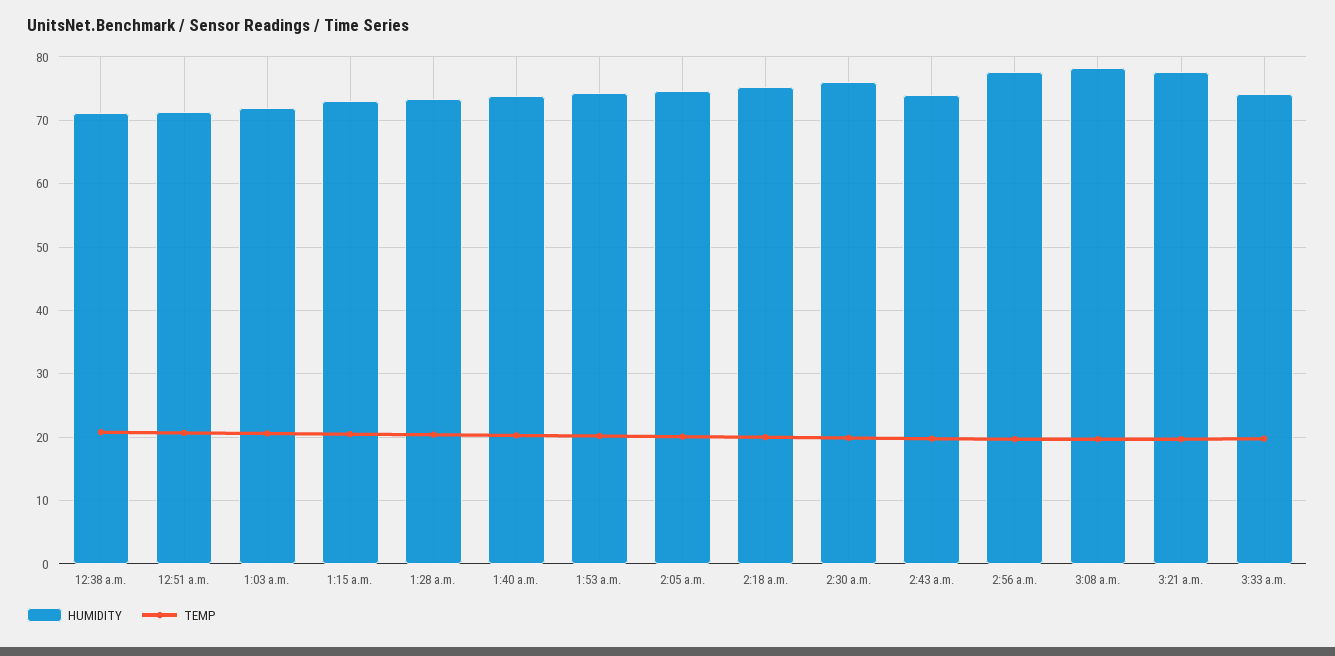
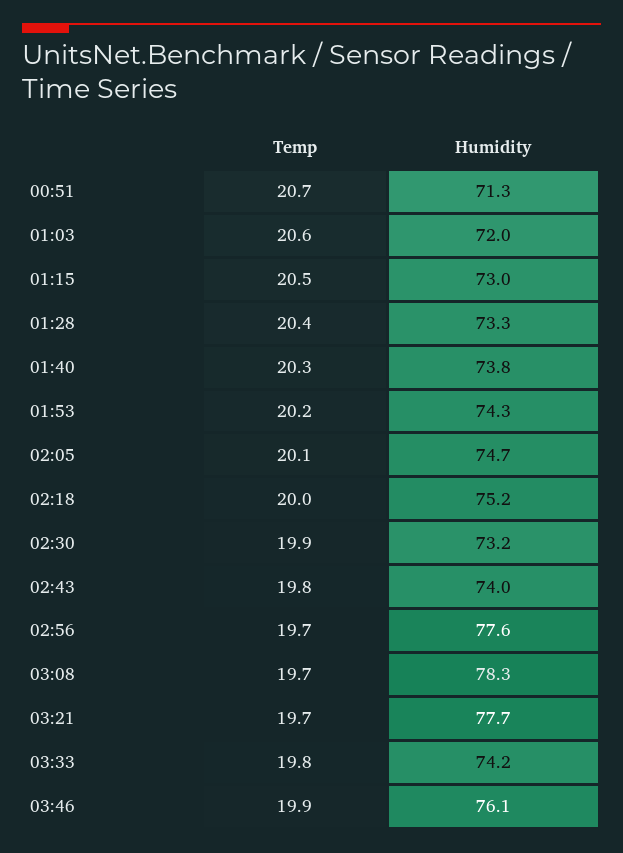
HUMIDITY, 12:38 a.m.: 71 -> none
TEMP, 12:38 a.m.: 21 -> none
HUMIDITY, 2:30 a.m.: 76 -> 73.2
TEMP, 03:46: none -> 19.9
HUMIDITY, 03:46: none -> 76.1

